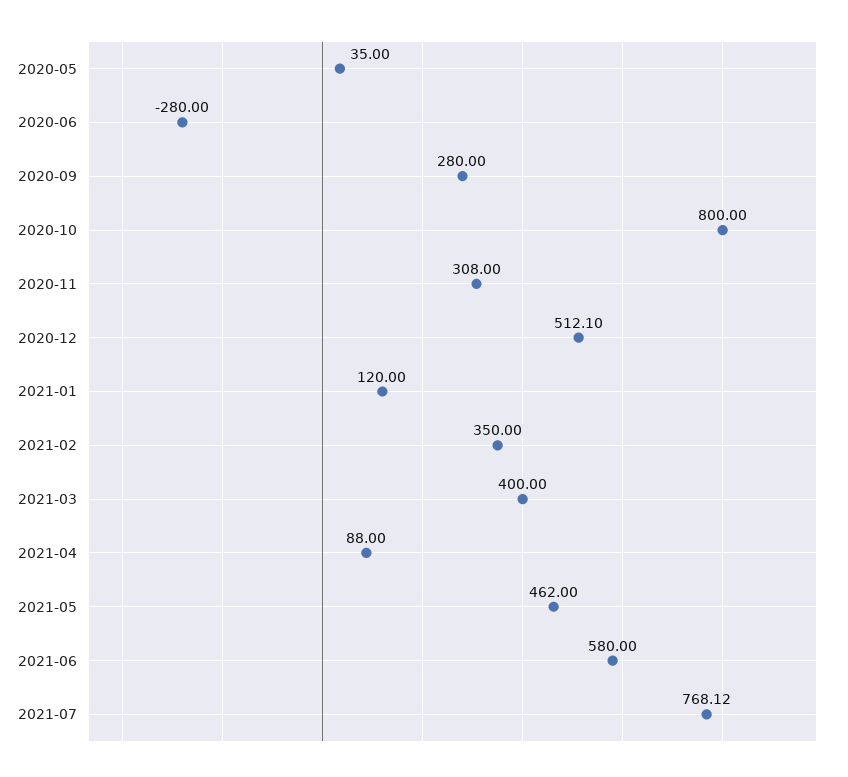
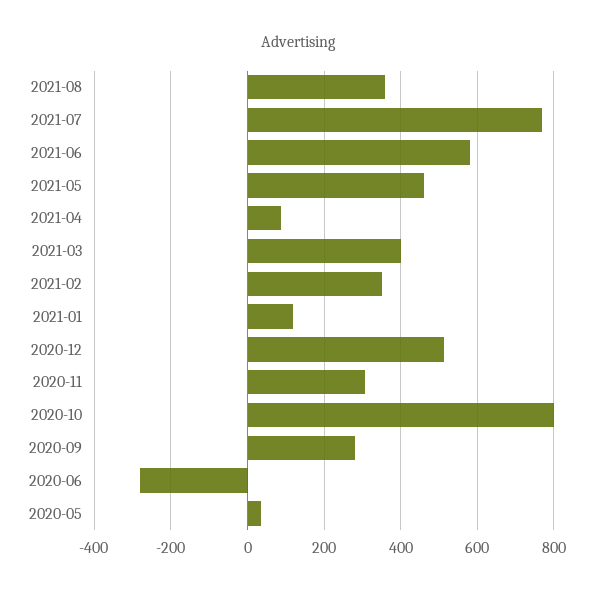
2021-08: none -> 360

